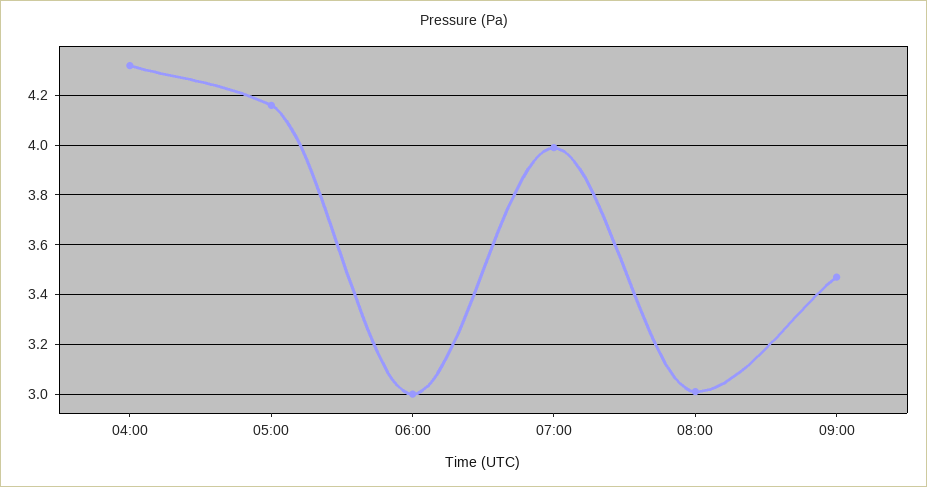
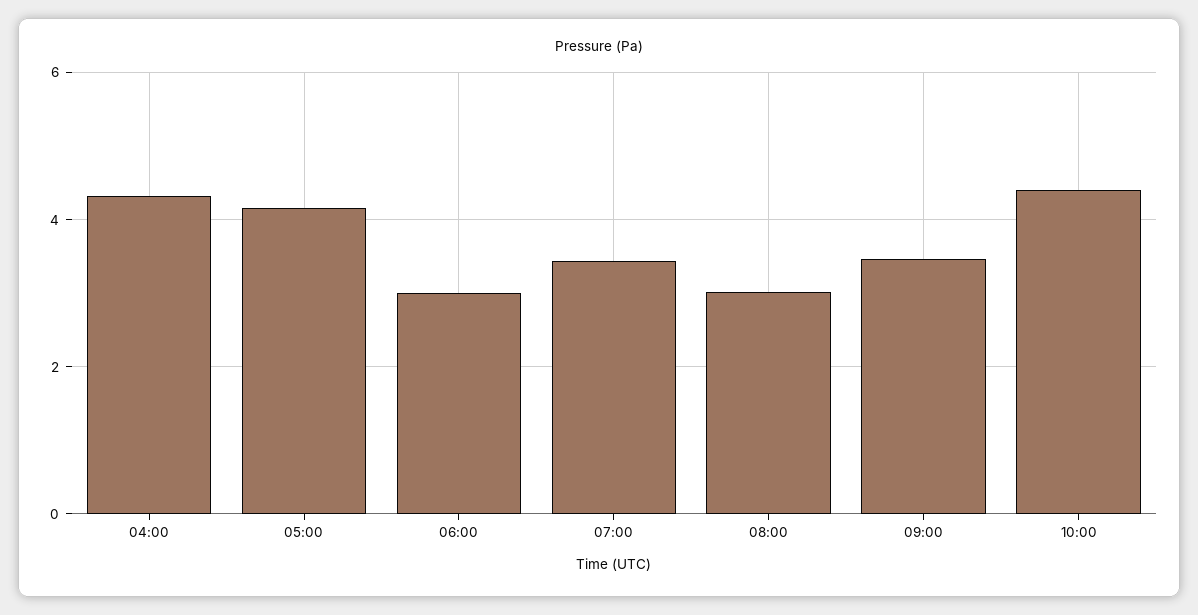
07:00: 4 -> 3.4
10:00: none -> 4.4

